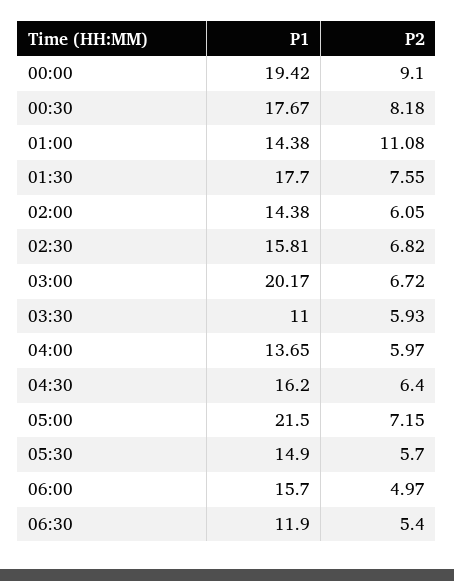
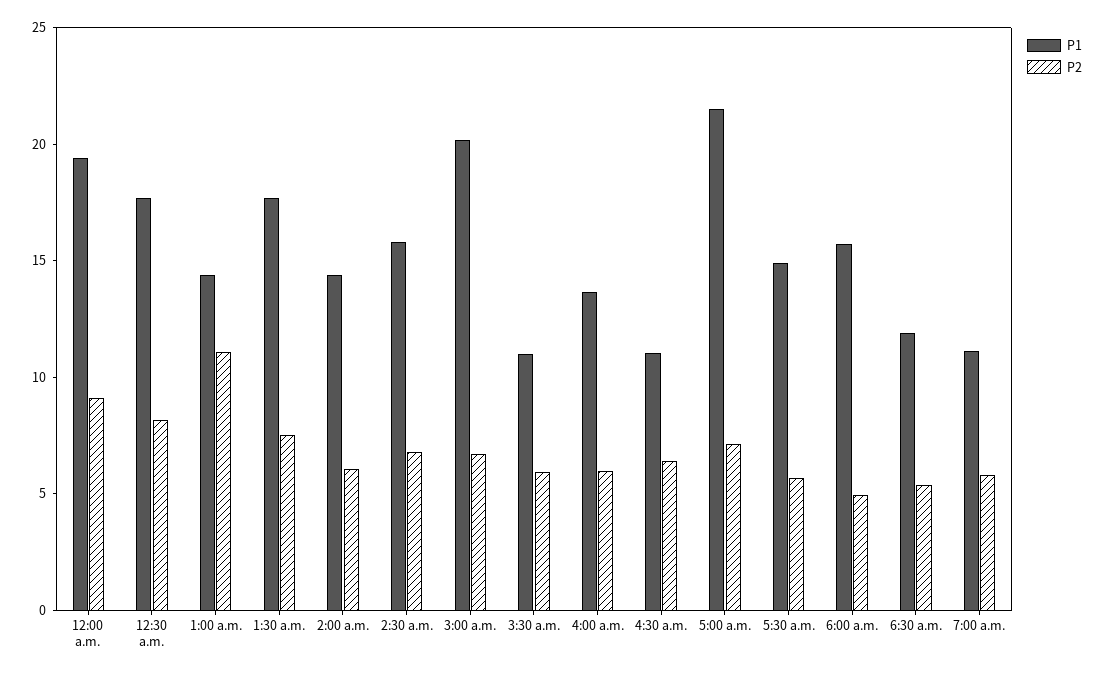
P1, 04:30: 16.2 -> 11
P1, 7:00 a.m.: none -> 11
P2, 7:00 a.m.: none -> 6

